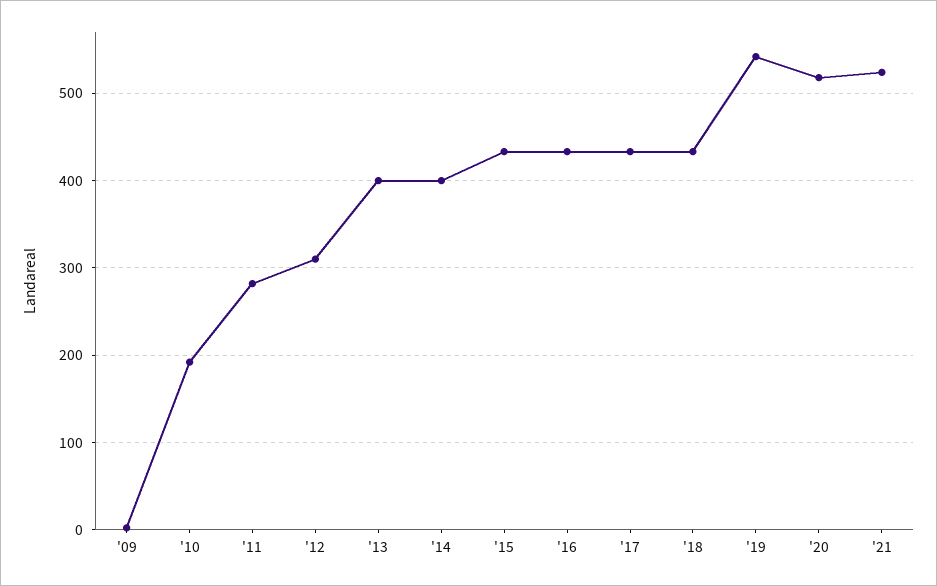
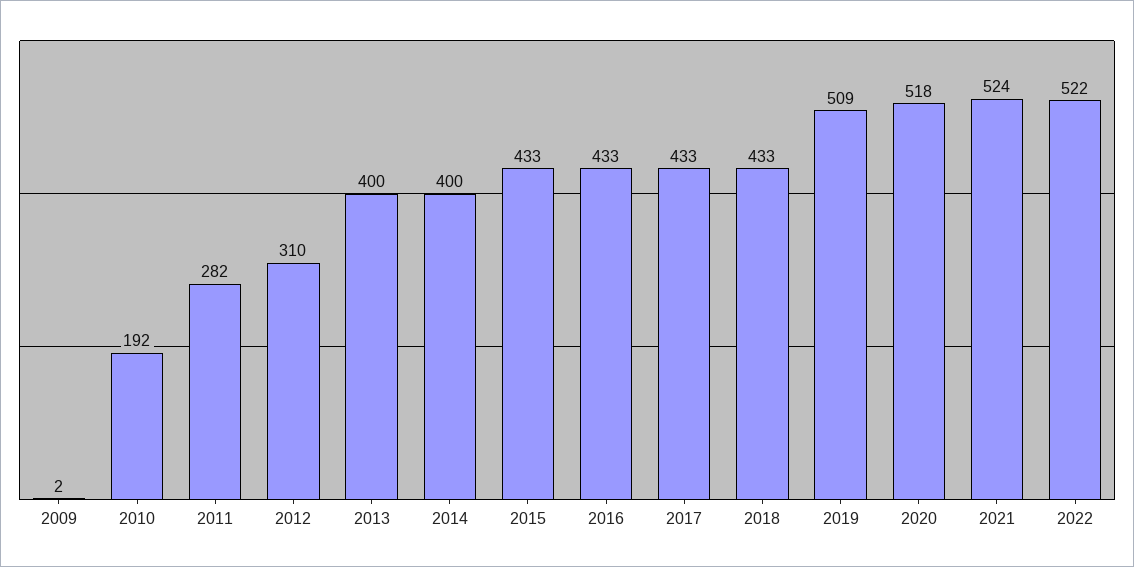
'19: 540 -> 509
2022: none -> 522

